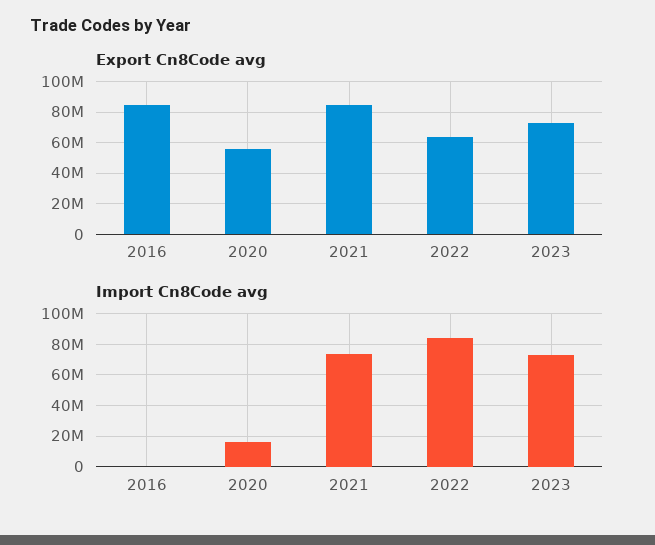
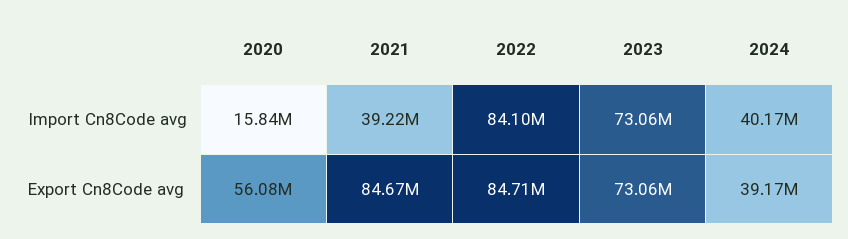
Export Cn8Code avg, 2016: 85000000 -> none
Export Cn8Code avg, 2022: 65000000 -> 84710000
Import Cn8Code avg, 2016: 0 -> none
Import Cn8Code avg, 2021: 75000000 -> 39220000
Import Cn8Code avg, 2024: none -> 40170000
Export Cn8Code avg, 2024: none -> 39170000

